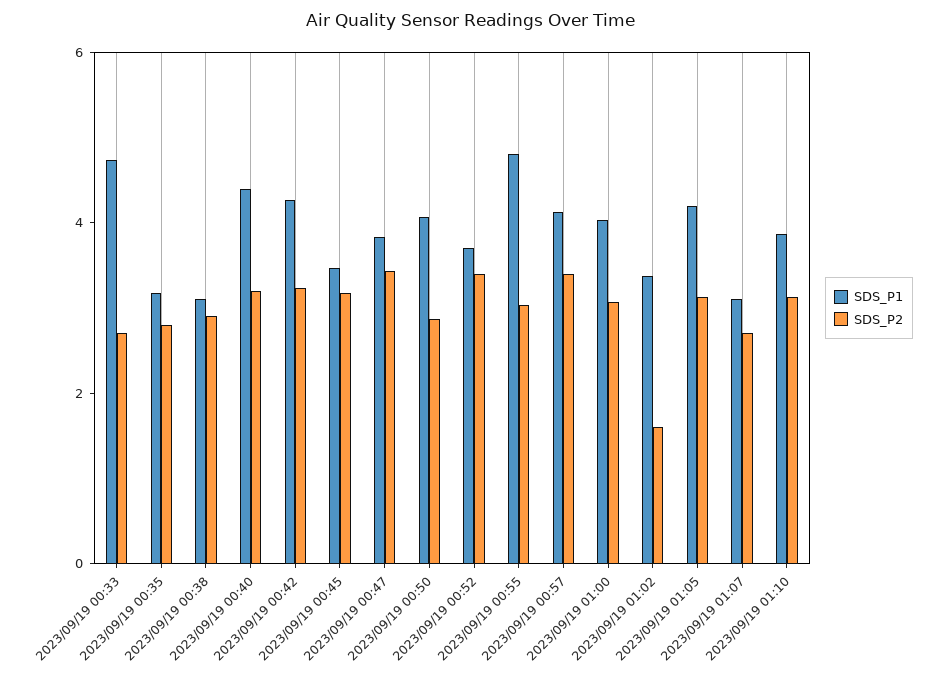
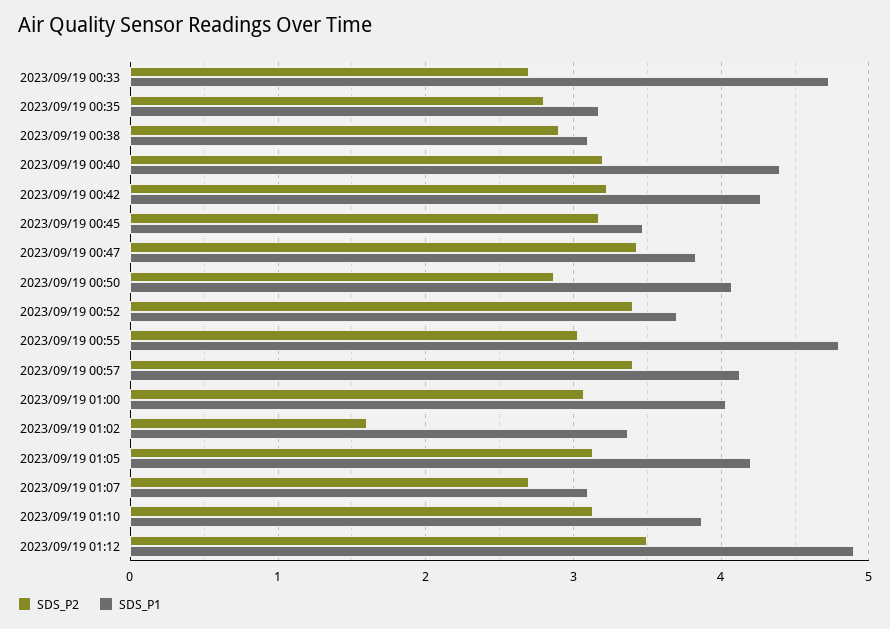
SDS_P2, 2023/09/19 01:12: none -> 3.5
SDS_P1, 2023/09/19 01:12: none -> 4.9

